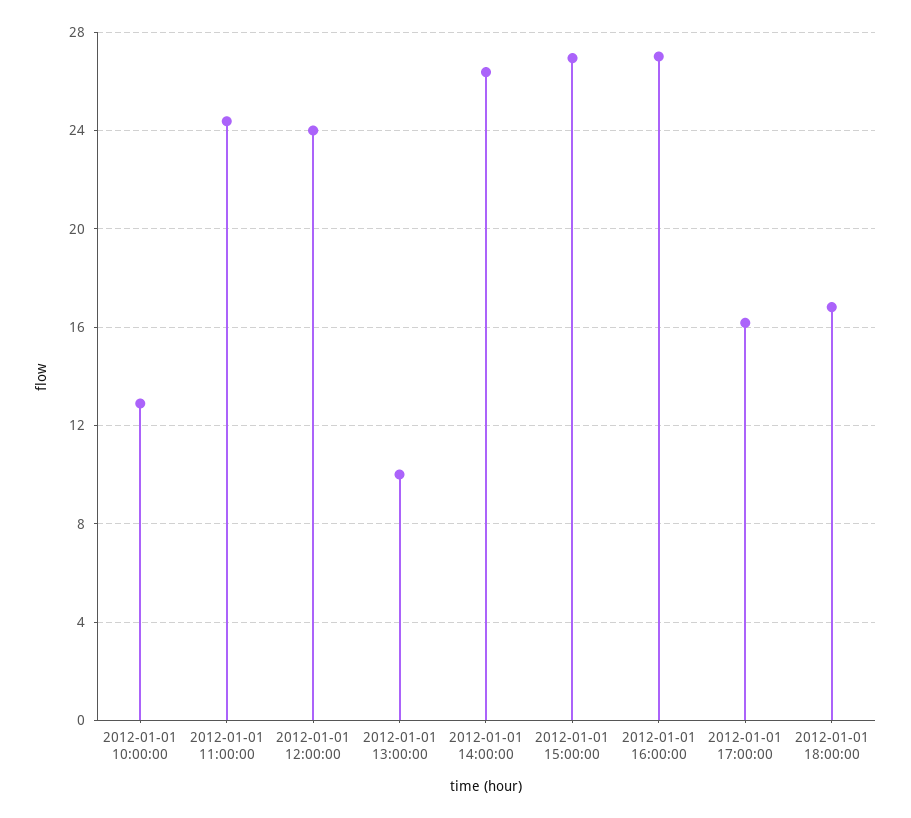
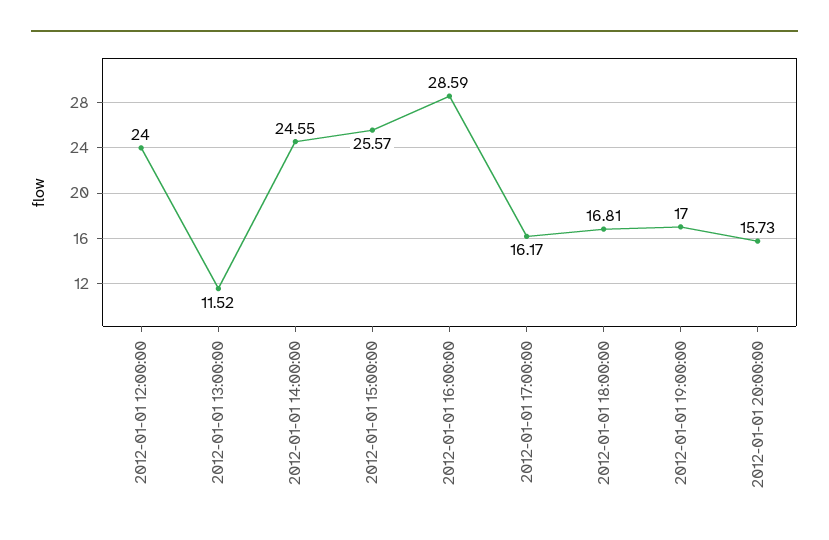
2012-01-01 10:00:00: 13 -> none
2012-01-01 11:00:00: 24.5 -> none
2012-01-01 13:00:00: 10 -> 11.52
2012-01-01 14:00:00: 26.5 -> 24.55
2012-01-01 15:00:00: 27 -> 25.57
2012-01-01 16:00:00: 27 -> 28.59
2012-01-01 19:00:00: none -> 17
2012-01-01 20:00:00: none -> 15.73

